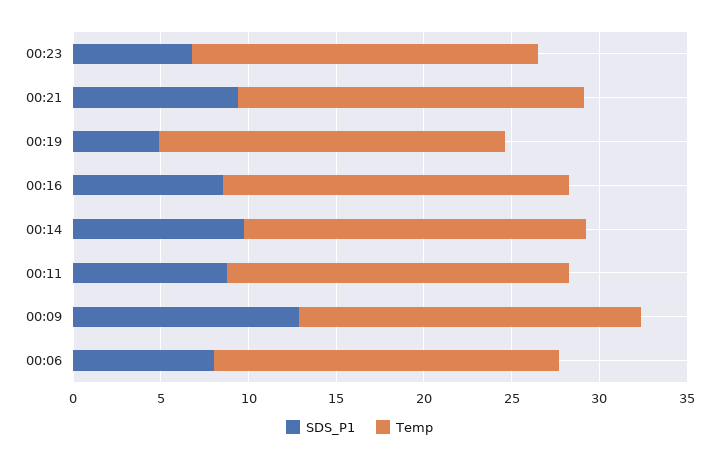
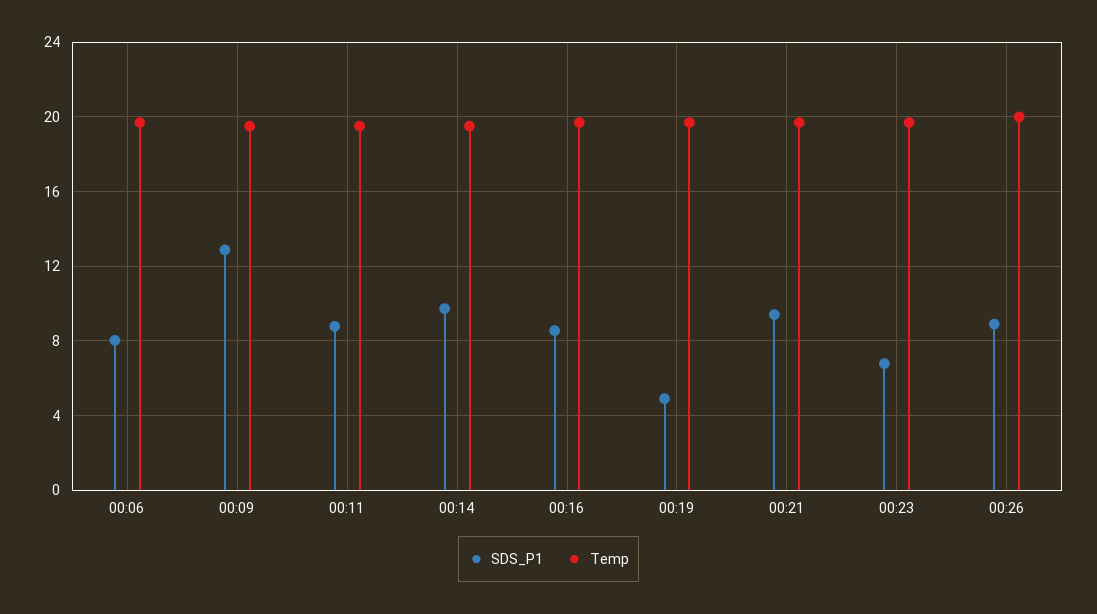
SDS_P1, 00:26: none -> 9
Temp, 00:26: none -> 20

